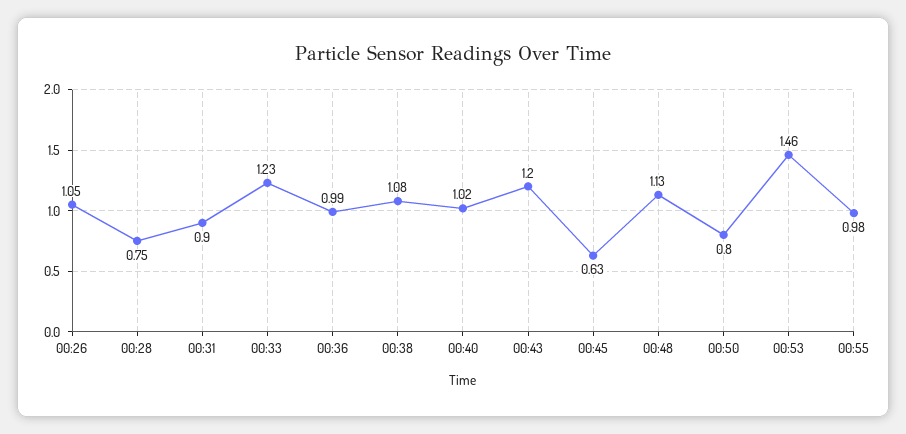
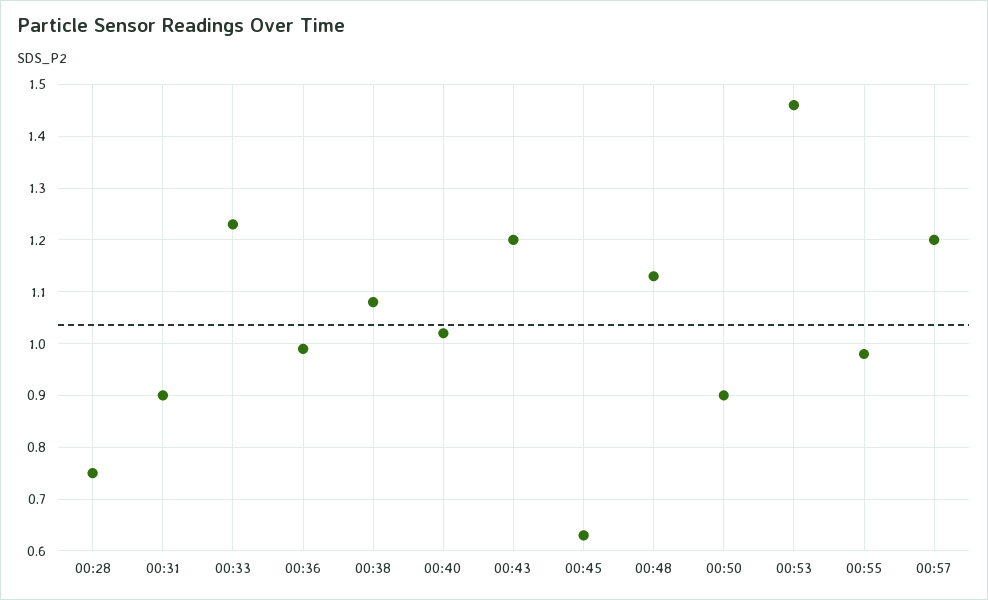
00:26: 1.05 -> none
00:50: 0.8 -> 0.9
00:57: none -> 1.2

